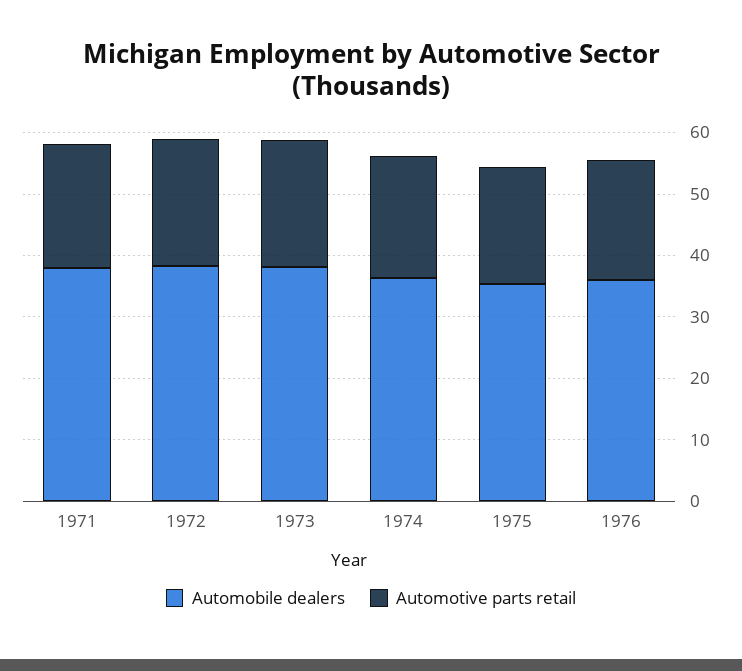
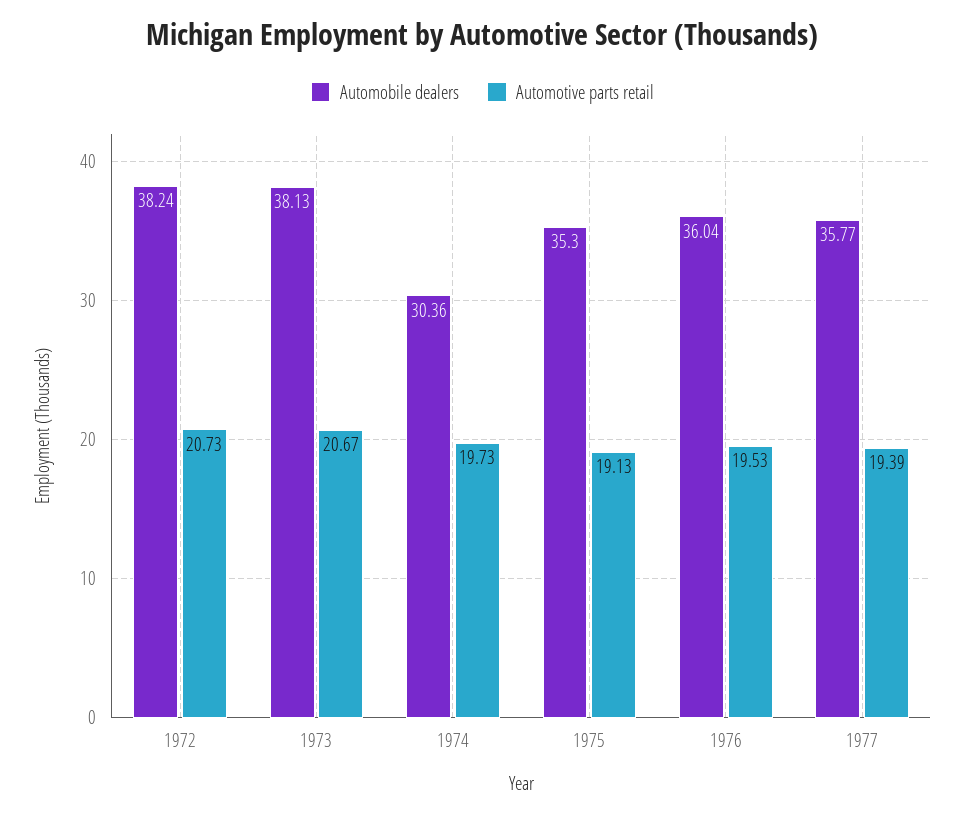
Automobile dealers, 1971: 38 -> none
Automotive parts retail, 1971: 20 -> none
Automobile dealers, 1974: 36 -> 30.36
Automobile dealers, 1977: none -> 35.77
Automotive parts retail, 1977: none -> 19.39

